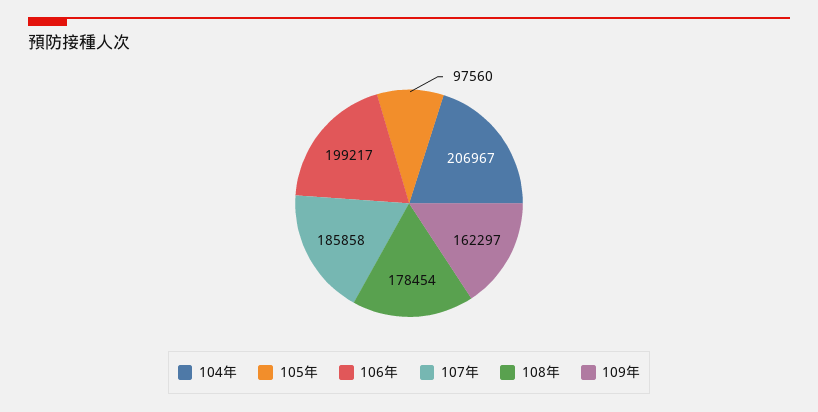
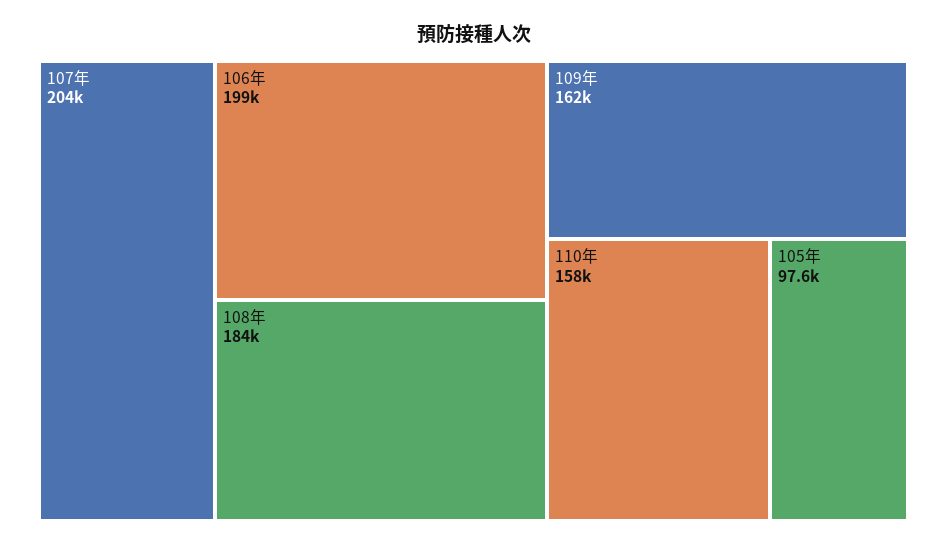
104年: 206967 -> none
107年: 185858 -> 204000
108年: 178454 -> 184000
110年: none -> 158000

